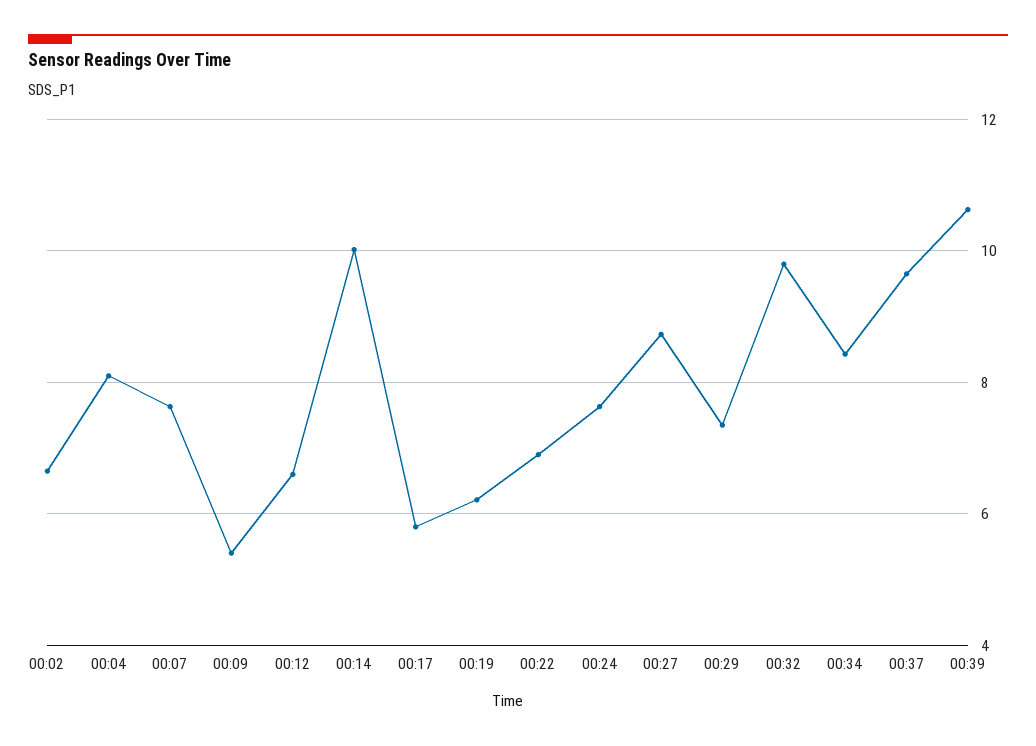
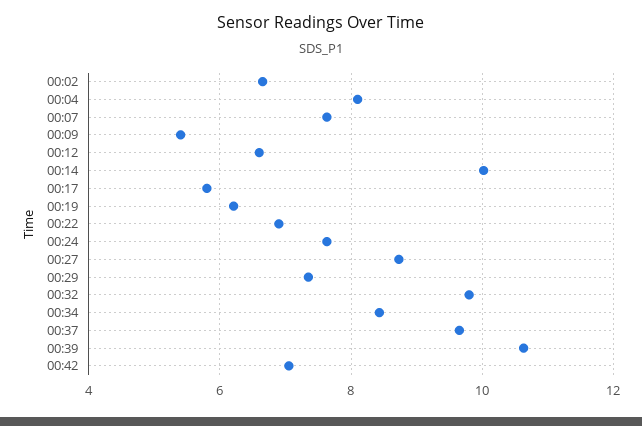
00:42: none -> 7

